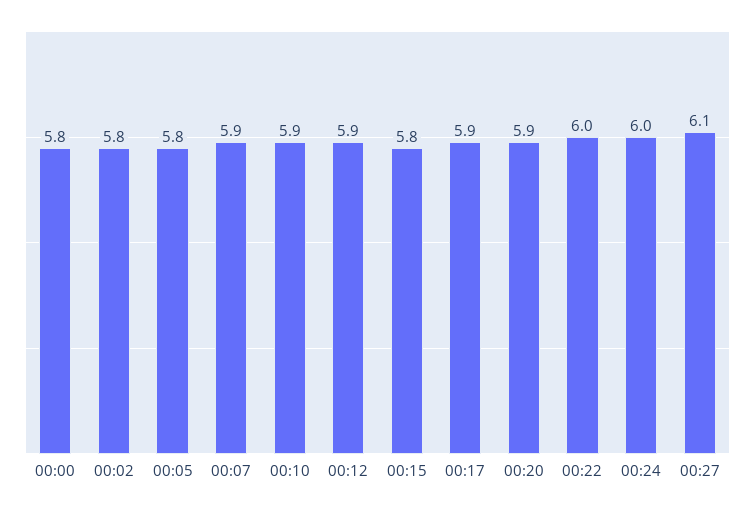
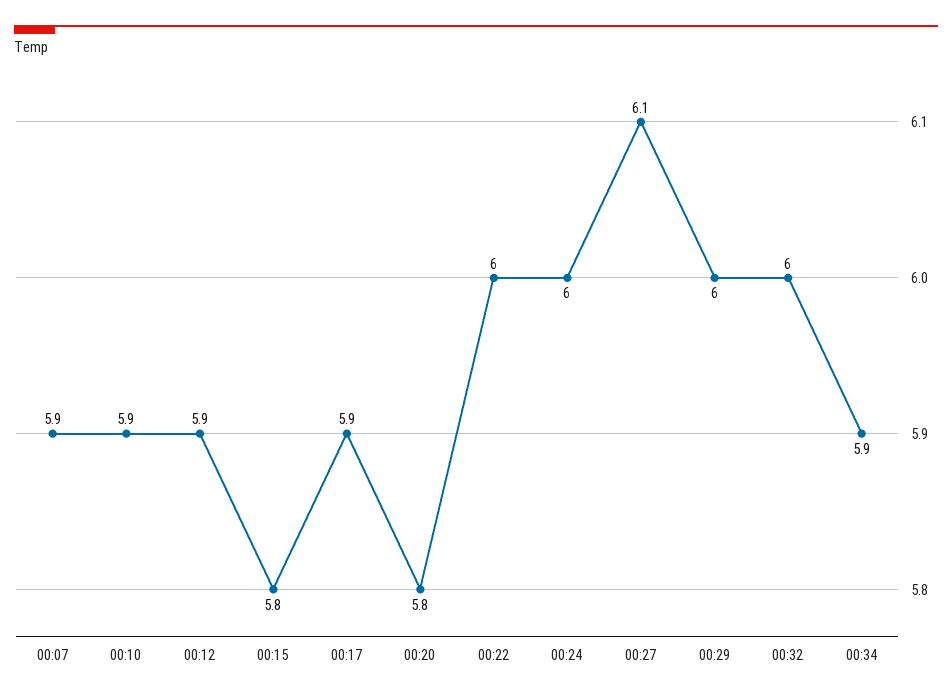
00:00: 5.8 -> none
00:02: 5.8 -> none
00:05: 5.8 -> none
00:20: 5.9 -> 5.8
00:29: none -> 6
00:32: none -> 6
00:34: none -> 5.9

